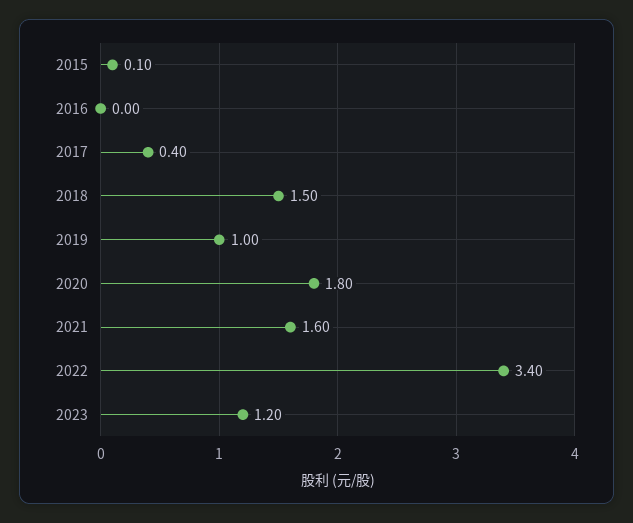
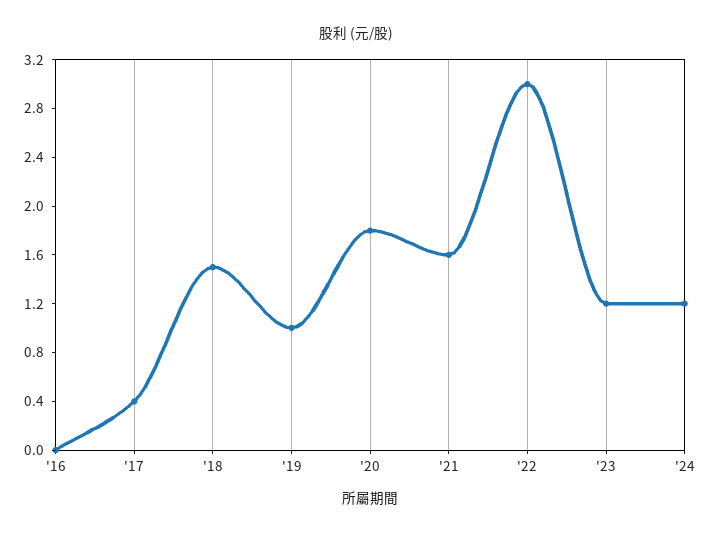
2015: 0.1 -> none
2022: 3.4 -> 3
'24: none -> 1.2

